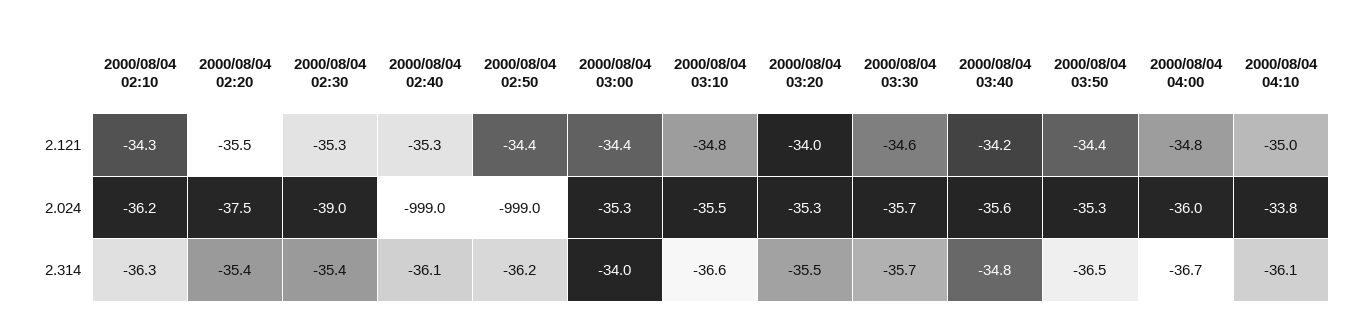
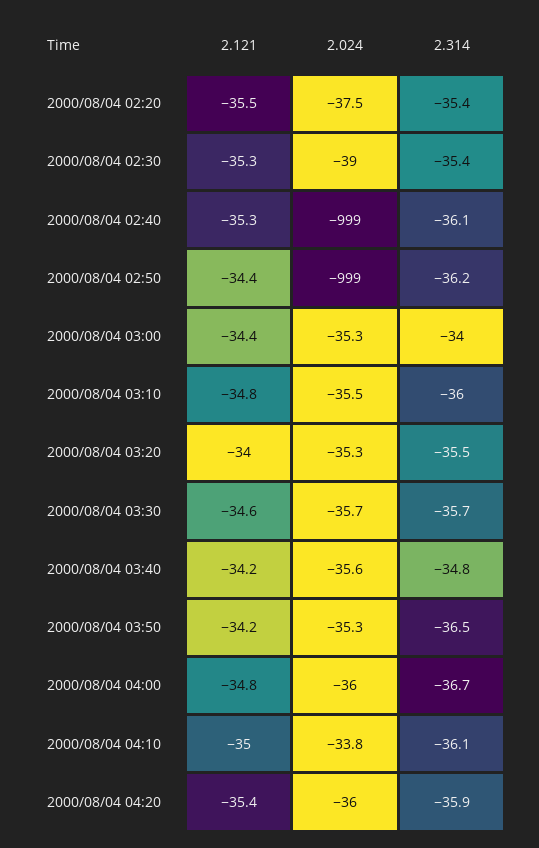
2000/08/04 02:10, 2.121: -34.3 -> none
2000/08/04 03:50, 2.121: -34.4 -> -34.2
2000/08/04 02:10, 2.024: -36.2 -> none
2000/08/04 02:10, 2.314: -36.3 -> none
2000/08/04 03:10, 2.314: -36.6 -> -36
2000/08/04 04:20, 2.121: none -> -35.4
2000/08/04 04:20, 2.024: none -> -36
2000/08/04 04:20, 2.314: none -> -35.9

